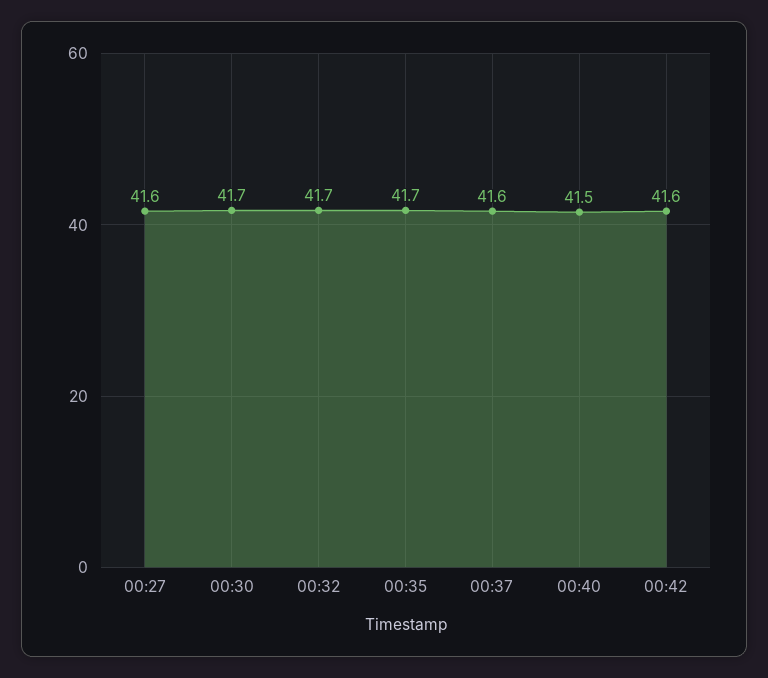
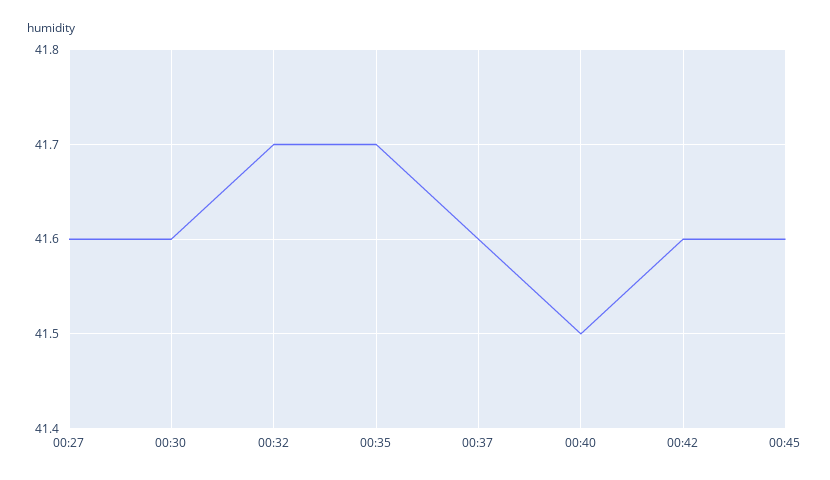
00:30: 41.7 -> 41.6
00:45: none -> 41.6

